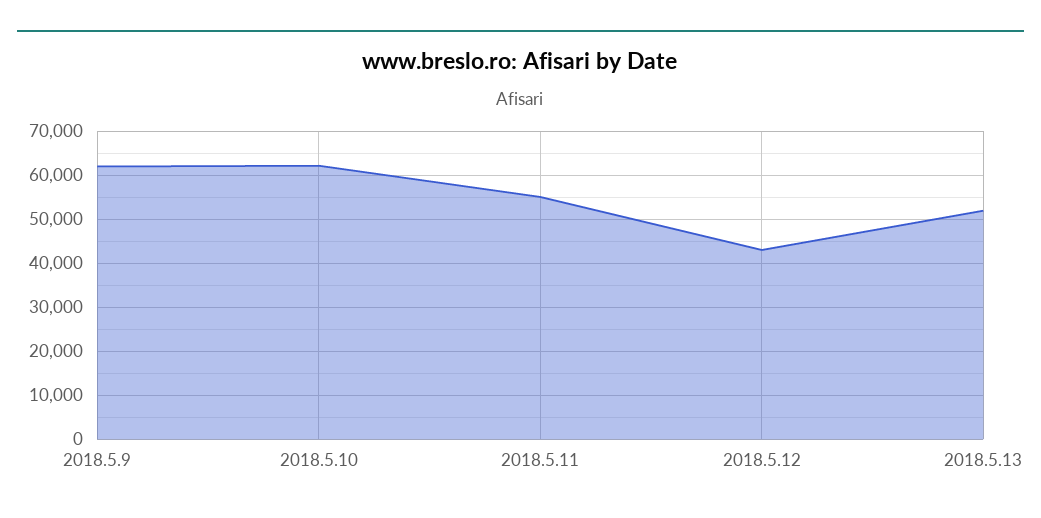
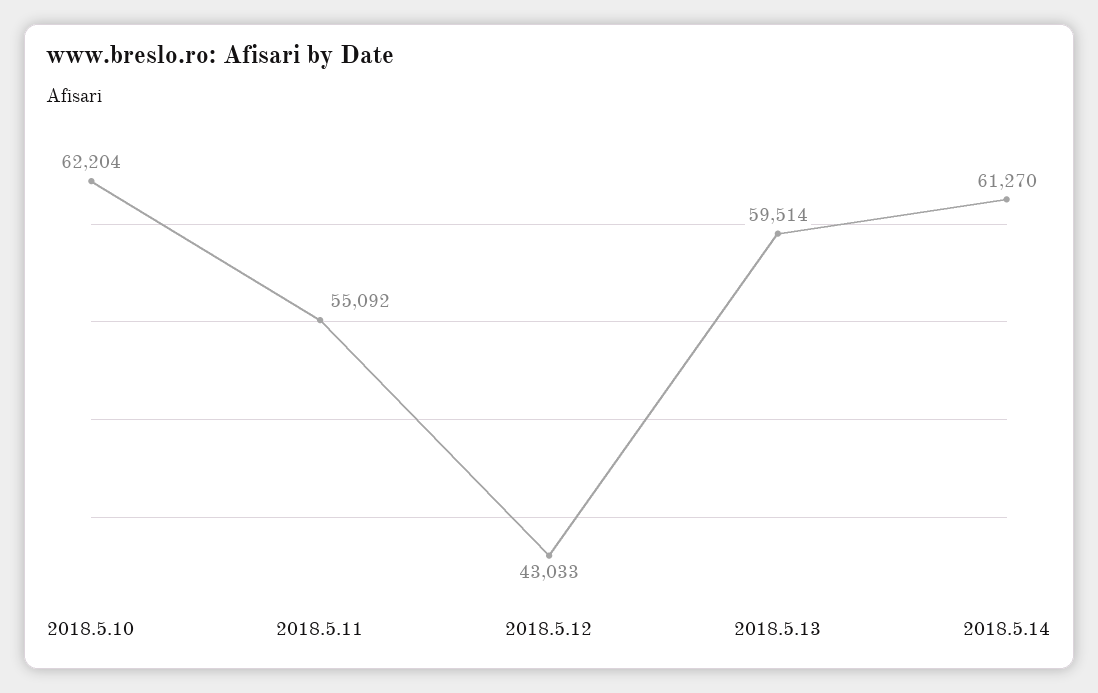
2018.5.9: 62000 -> none
2018.5.13: 52000 -> 59514
2018.5.14: none -> 61270

